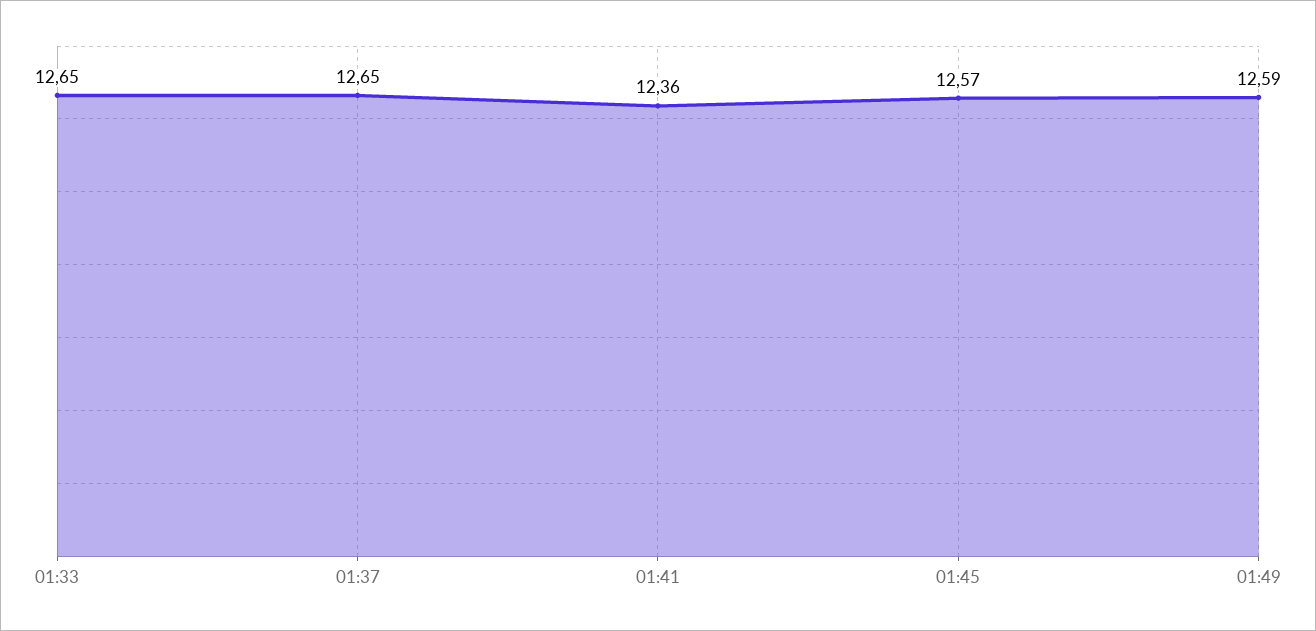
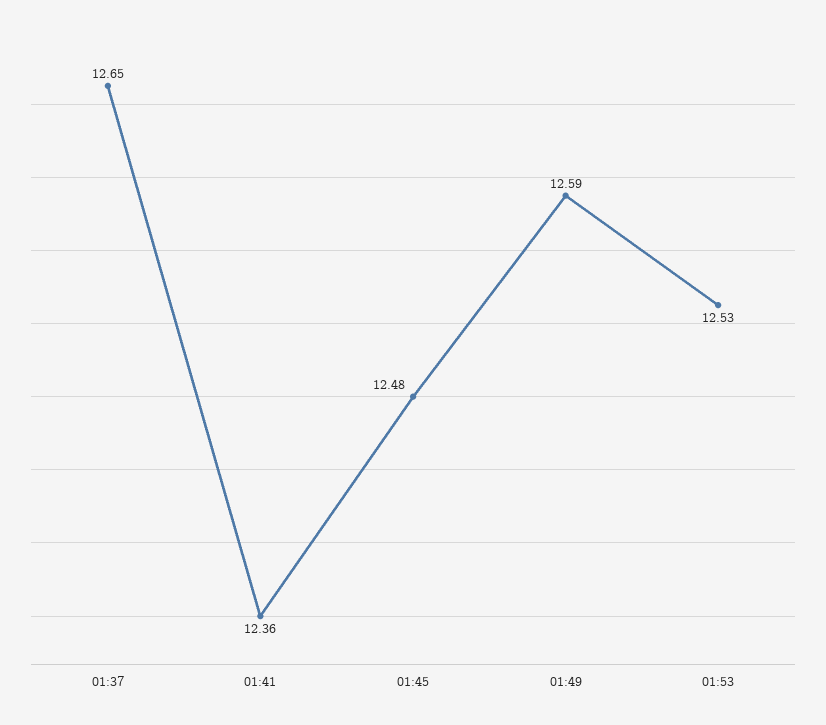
01:33: 12.65 -> none
01:45: 12.57 -> 12.48
01:53: none -> 12.53

